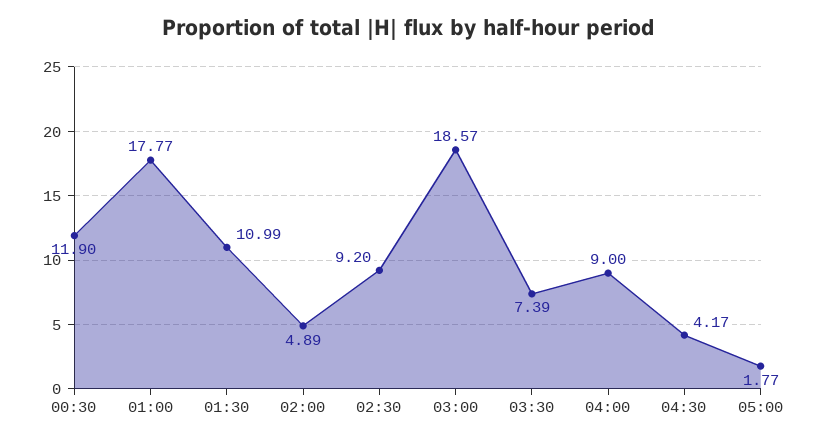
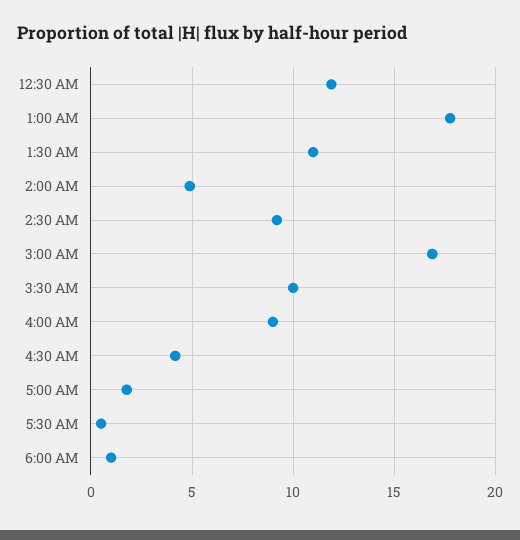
03:00: 18.57 -> 17
03:30: 7.39 -> 10
5:30 AM: none -> 0.5
6:00 AM: none -> 1

